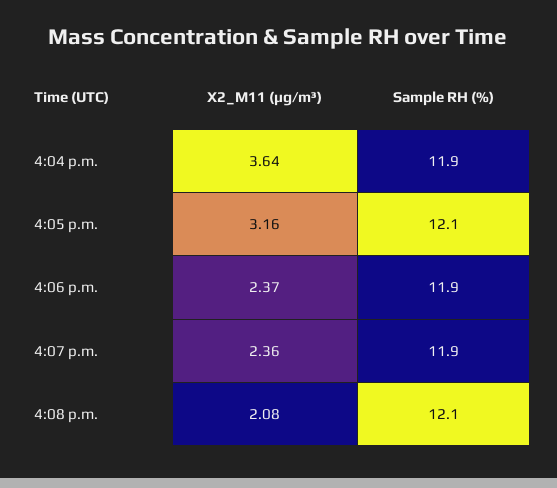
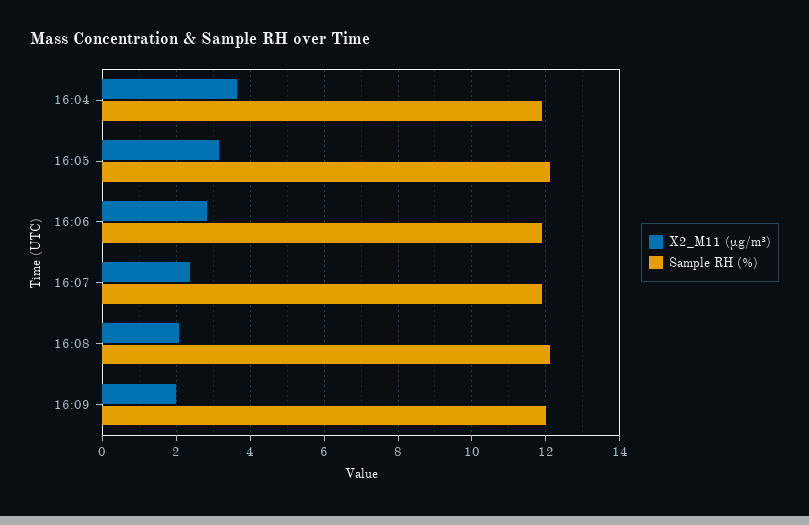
X2_M11 (μg/m³), 4:06 p.m.: 2.37 -> 2.8
X2_M11 (μg/m³), 16:09: none -> 2
Sample RH (%), 16:09: none -> 12

